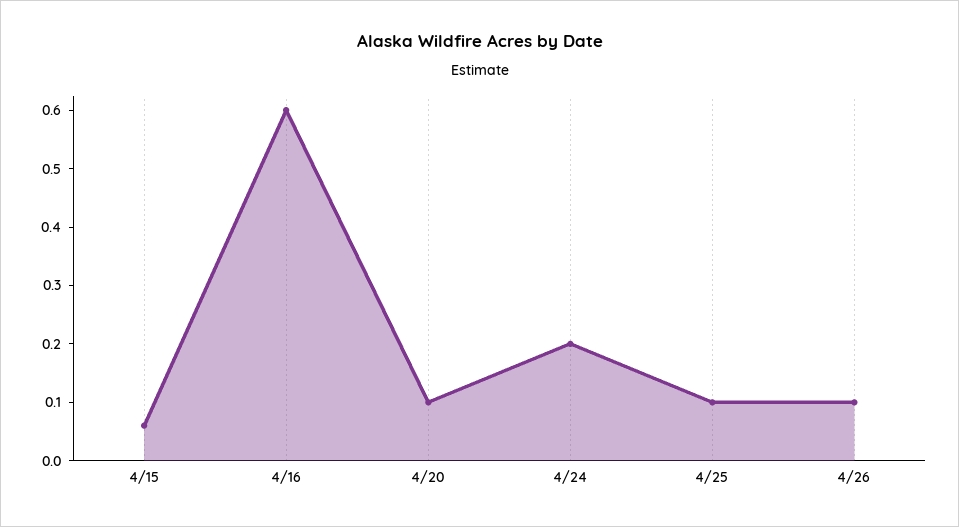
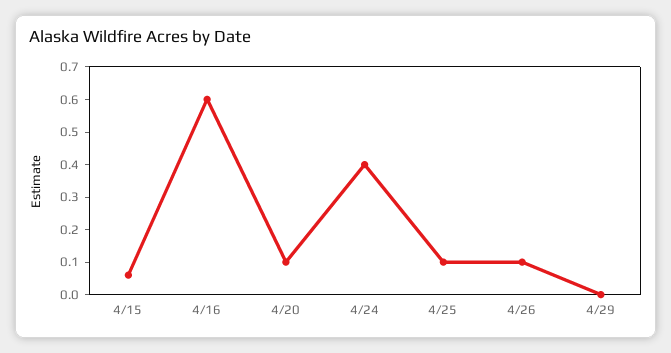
4/24: 0.2 -> 0.4
4/29: none -> 0

